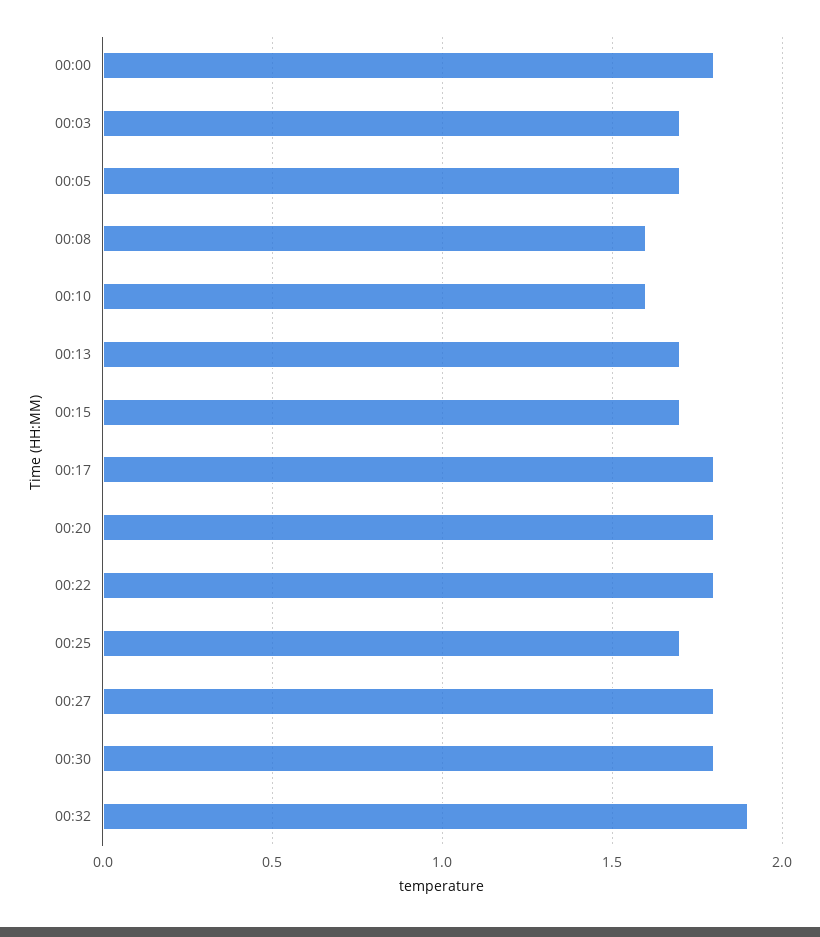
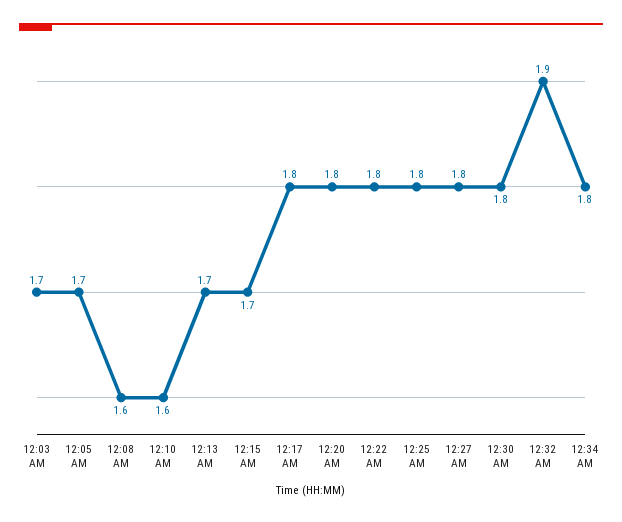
00:00: 1.8 -> none
00:25: 1.7 -> 1.8
12:34 AM: none -> 1.8

